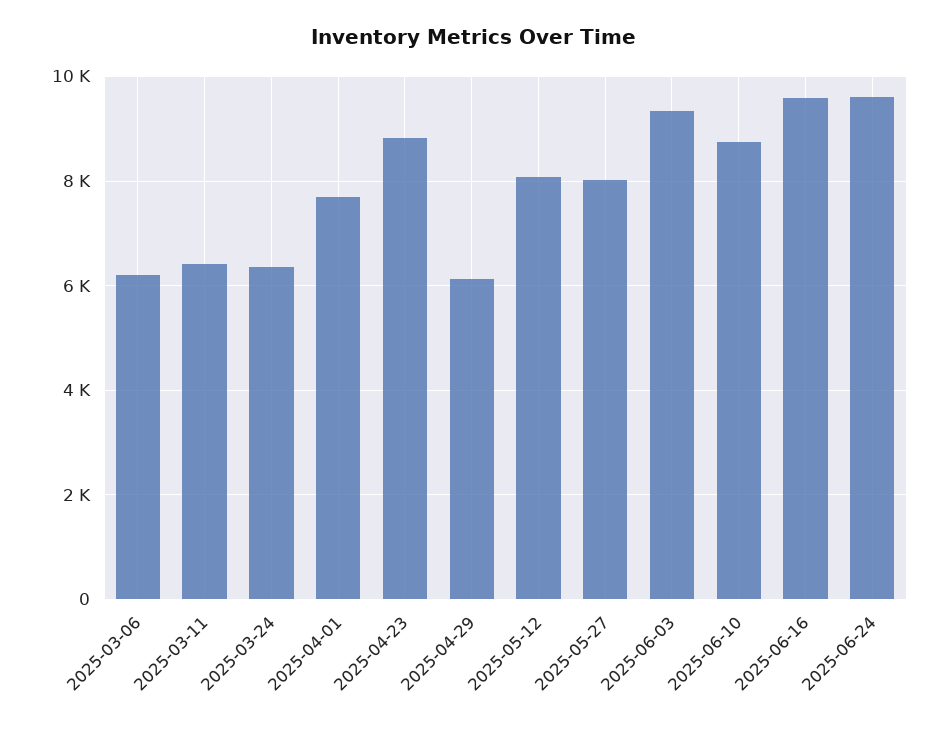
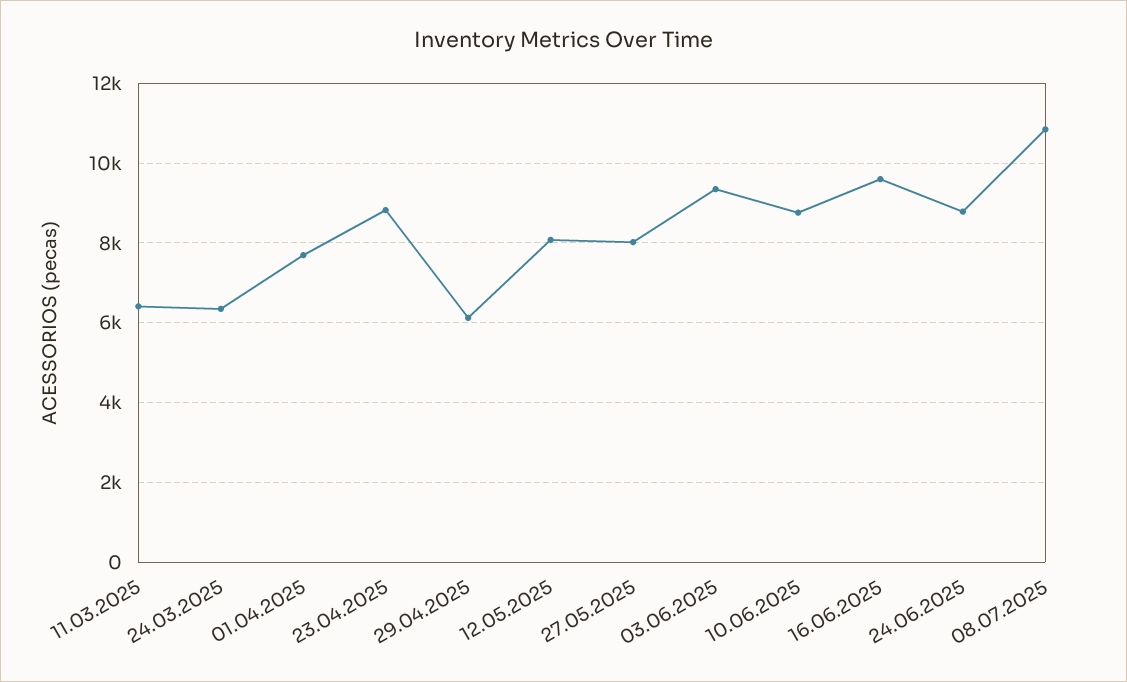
2025-03-06: 6200 -> none
2025-06-24: 9600 -> 8800
08.07.2025: none -> 10800

